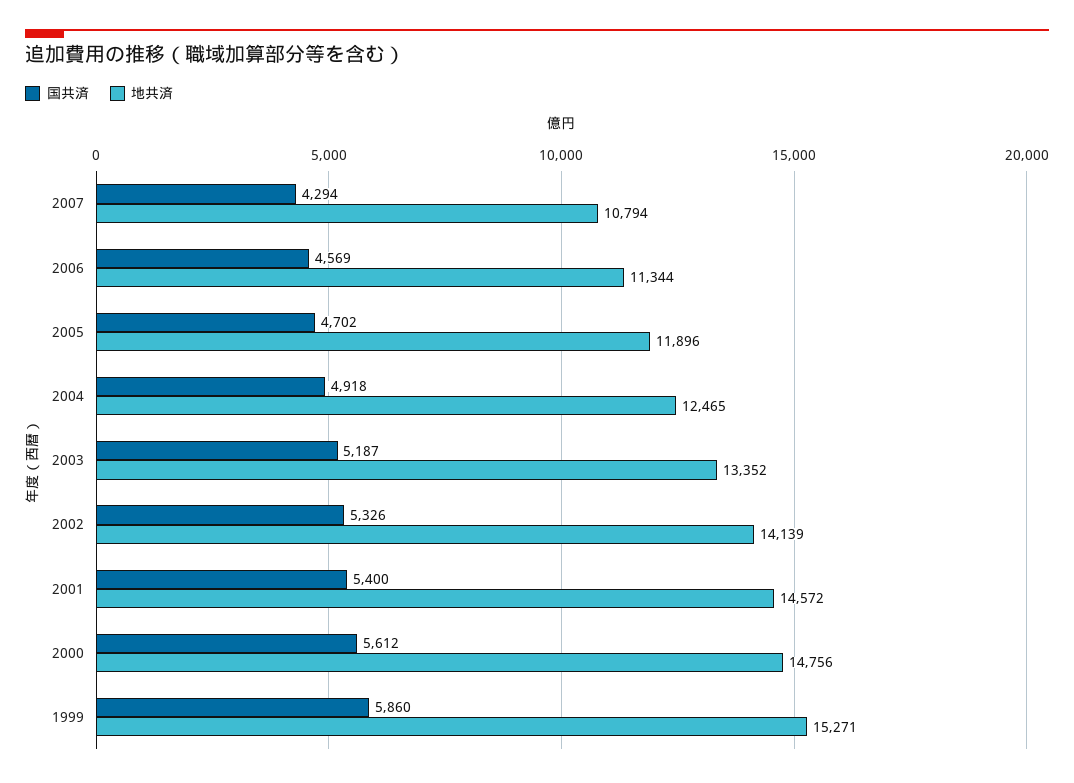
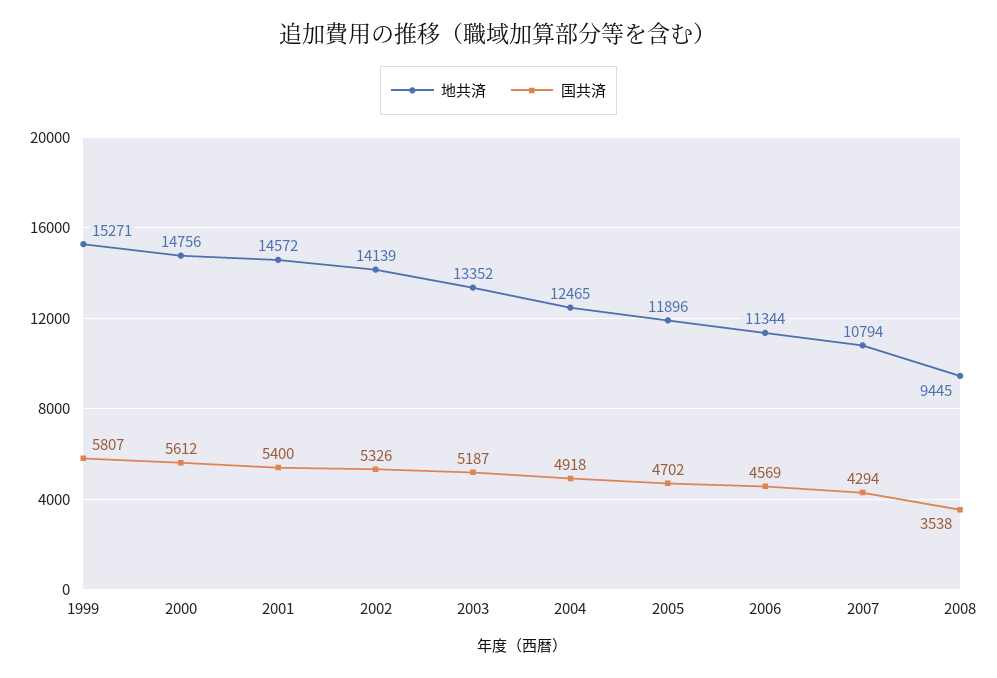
国共済, 1999: 5860 -> 5807
地共済, 2008: none -> 9445
国共済, 2008: none -> 3538

